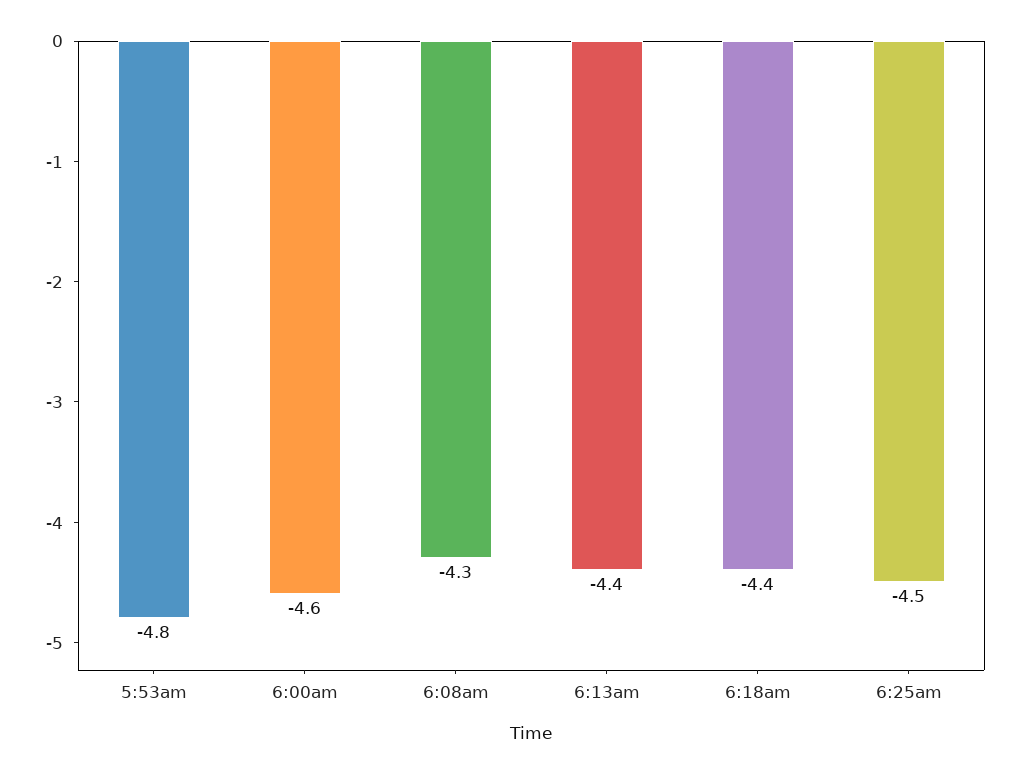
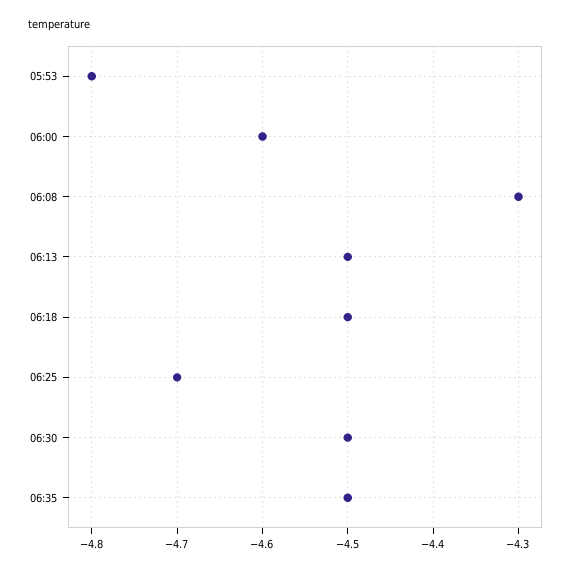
6:13am: -4.4 -> -4.5
6:18am: -4.4 -> -4.5
6:25am: -4.5 -> -4.7
06:30: none -> -4.5
06:35: none -> -4.5

